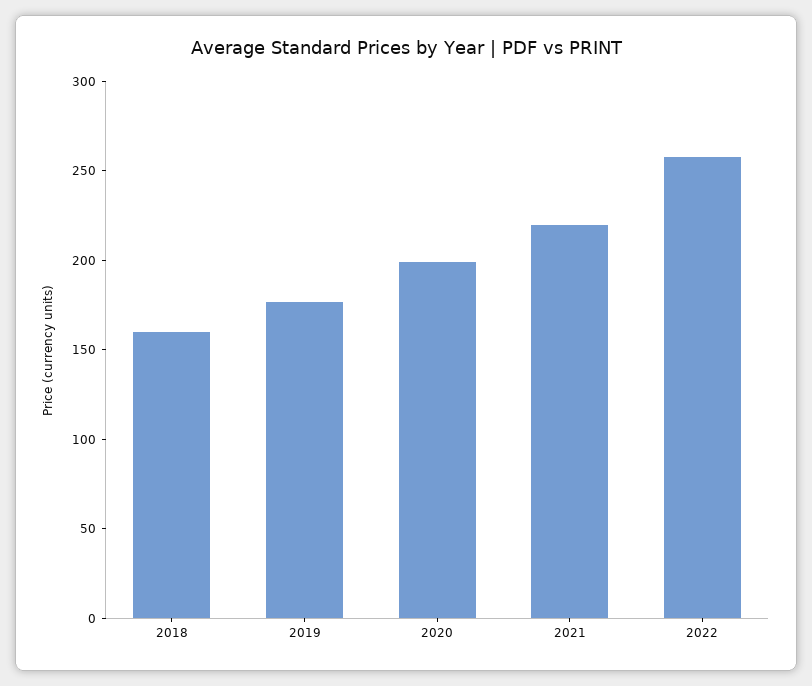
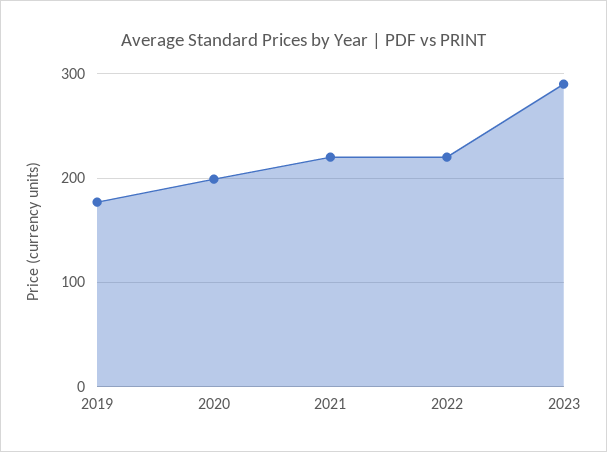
2018: 160 -> none
2022: 260 -> 220
2023: none -> 290

